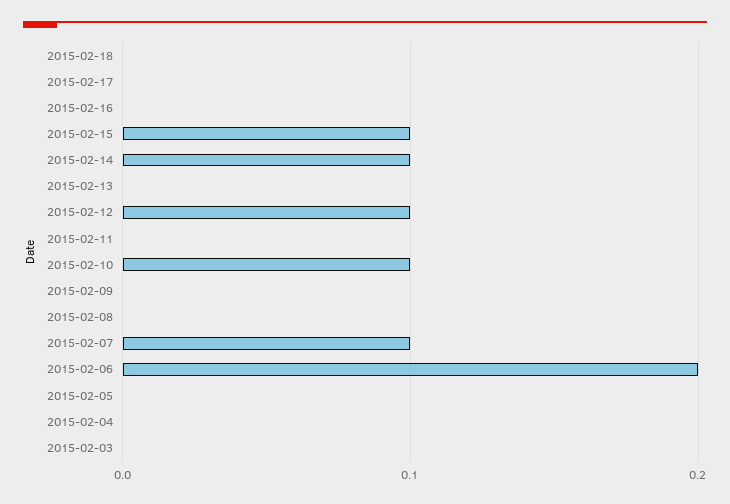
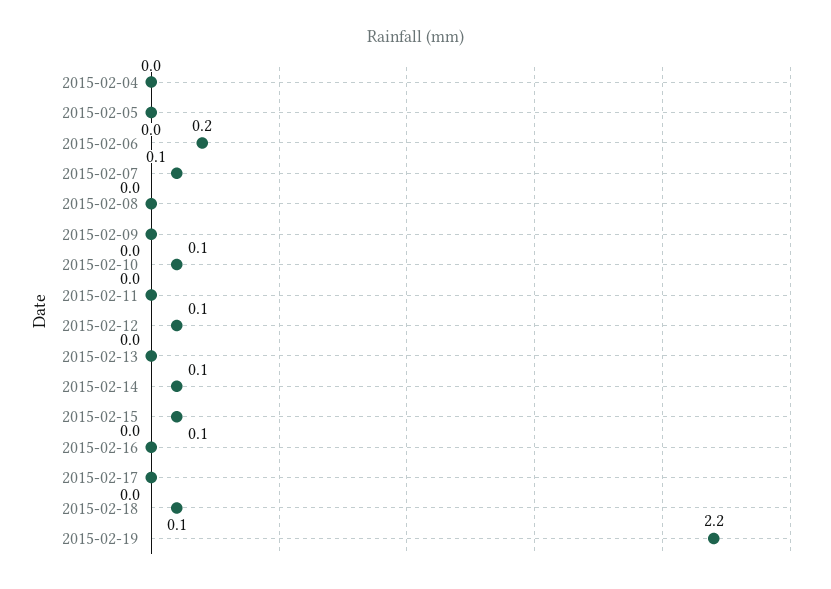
2015-02-18: 0 -> 0.1
2015-02-03: 0 -> none
2015-02-19: none -> 2.2

